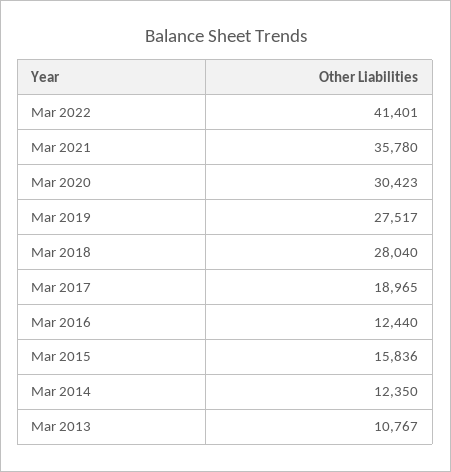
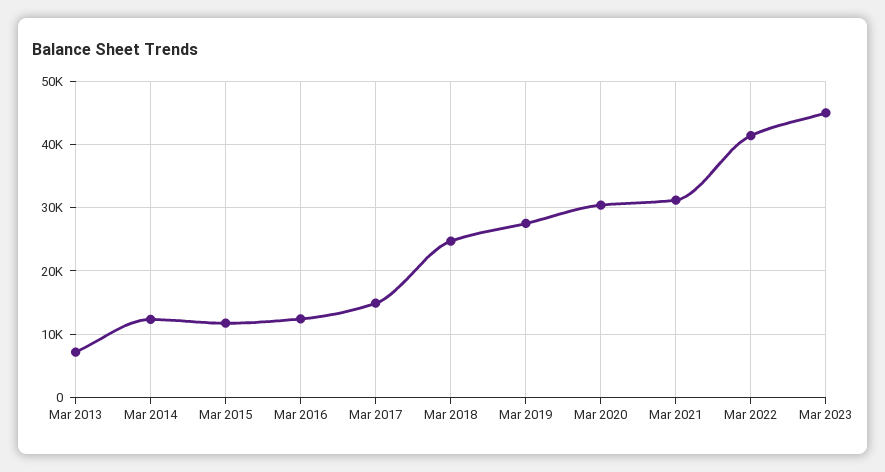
Mar 2021: 35780 -> 31000
Mar 2018: 28040 -> 25000
Mar 2017: 18965 -> 15000
Mar 2015: 15836 -> 12000
Mar 2013: 10767 -> 7000
Mar 2023: none -> 45000

